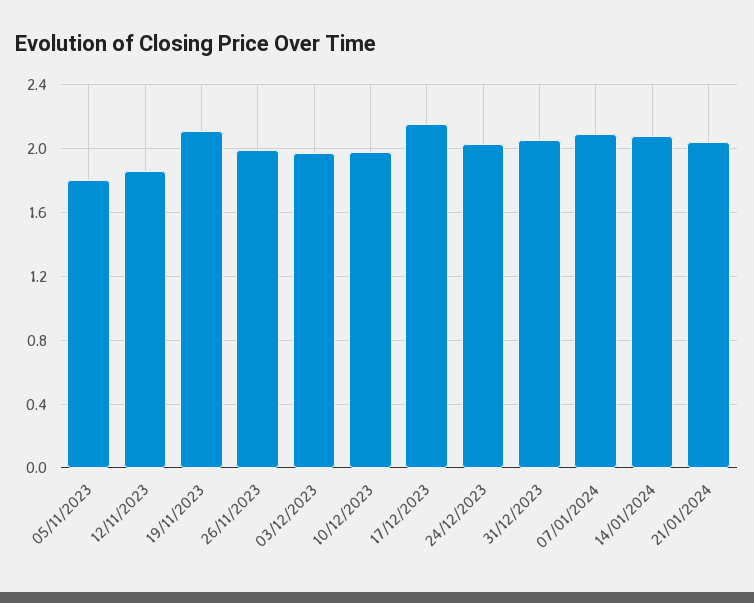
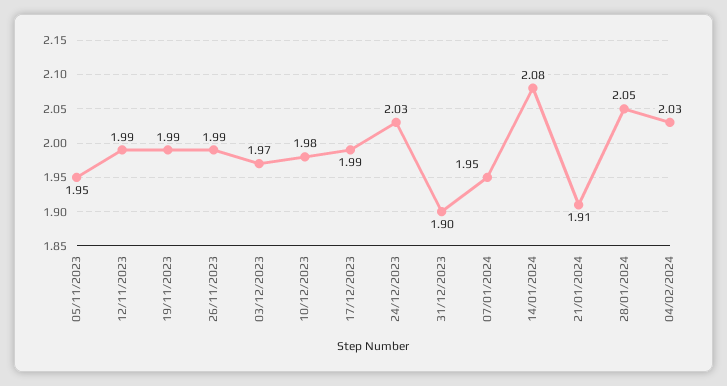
05/11/2023: 1.8 -> 1.95
12/11/2023: 1.85 -> 1.99
19/11/2023: 2.1 -> 1.99
17/12/2023: 2.15 -> 1.99
31/12/2023: 2.05 -> 1.9
07/01/2024: 2.1 -> 1.95
21/01/2024: 2.05 -> 1.91
28/01/2024: none -> 2.05
04/02/2024: none -> 2.03

